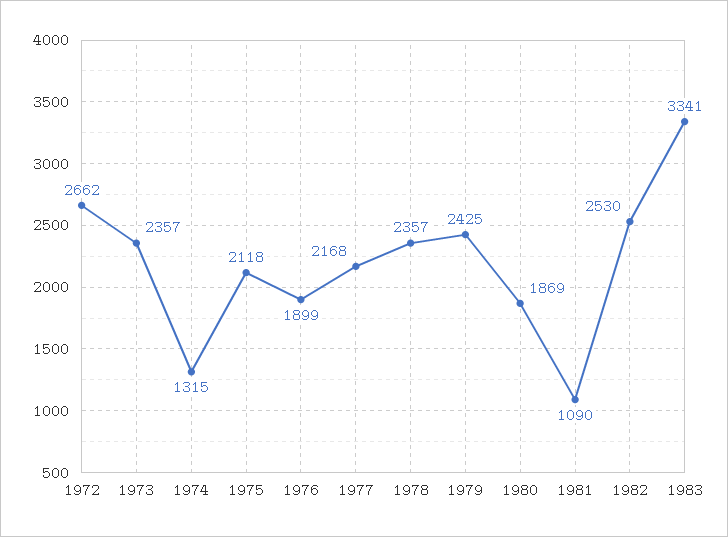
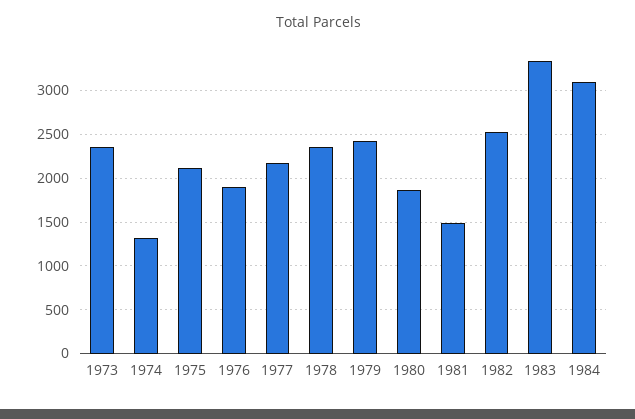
1972: 2662 -> none
1981: 1090 -> 1500
1984: none -> 3100

